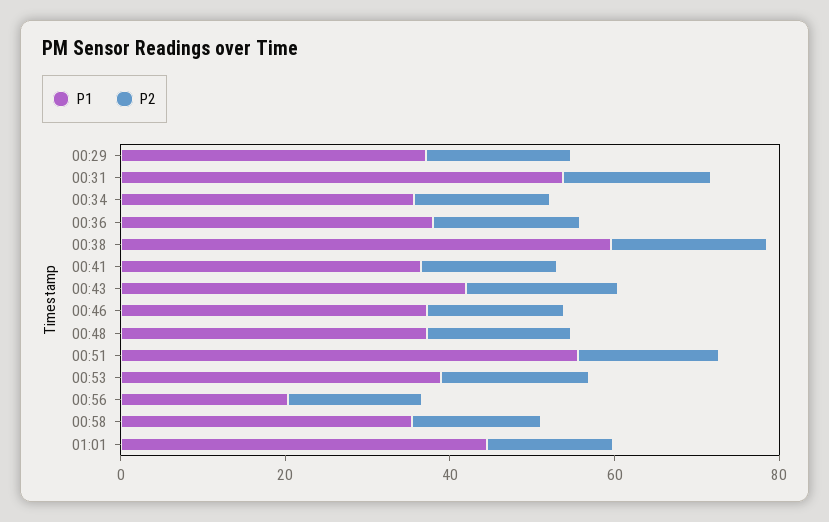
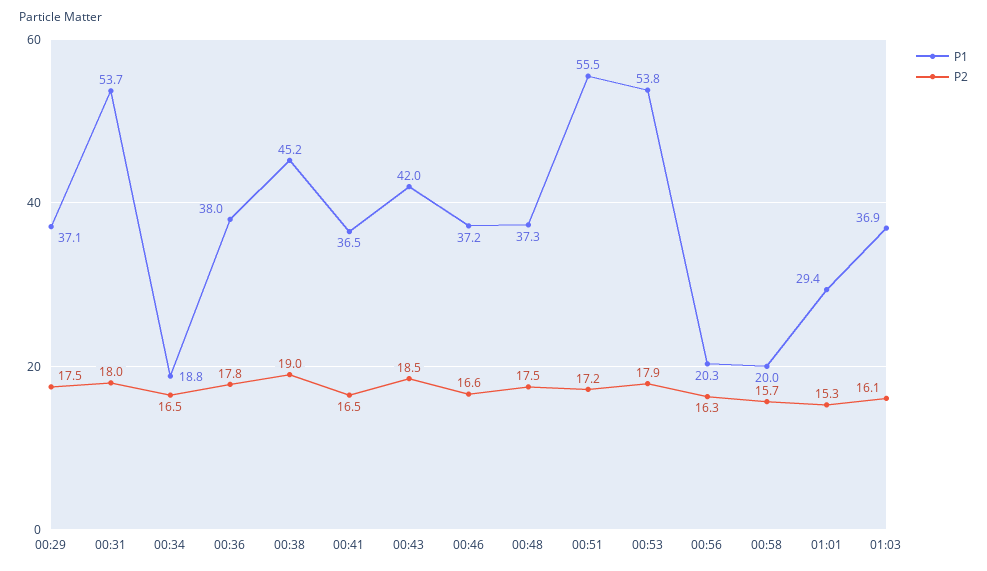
P1, 00:34: 35 -> 18.8
P1, 00:38: 60 -> 45.2
P1, 00:53: 40 -> 53.8
P1, 00:58: 35 -> 20
P1, 01:01: 45 -> 29.4
P1, 01:03: none -> 36.9
P2, 01:03: none -> 16.1

